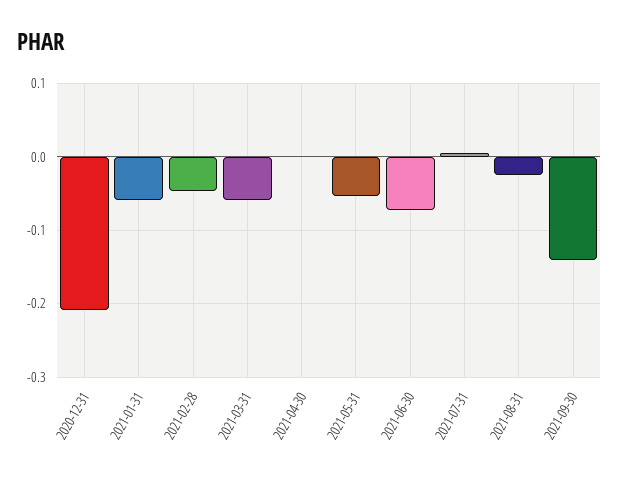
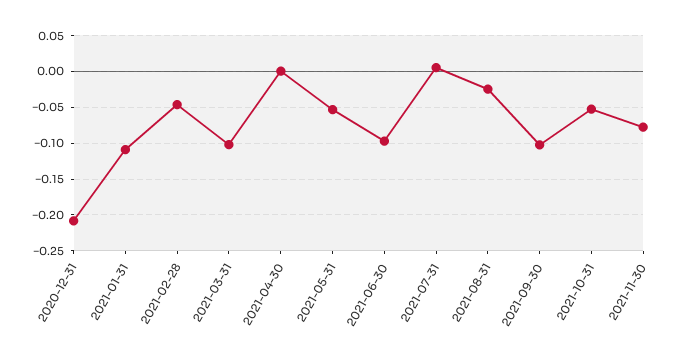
2021-01-31: -0.06 -> -0.11
2021-03-31: -0.06 -> -0.1
2021-06-30: -0.07 -> -0.1
2021-09-30: -0.14 -> -0.1
2021-10-31: none -> -0.05
2021-11-30: none -> -0.08

